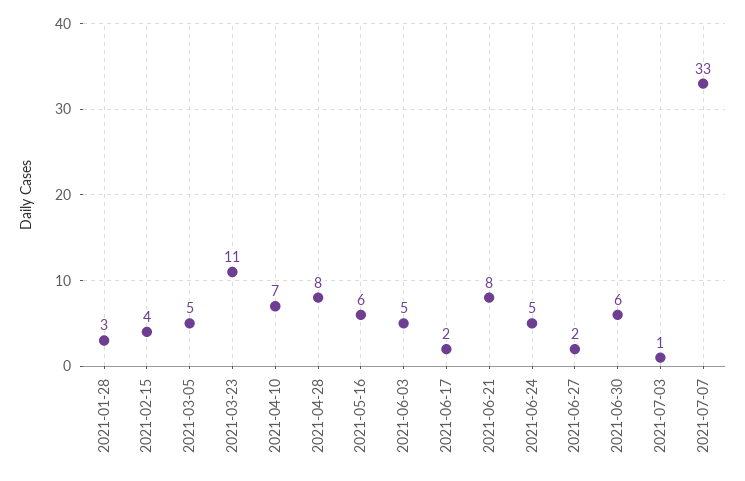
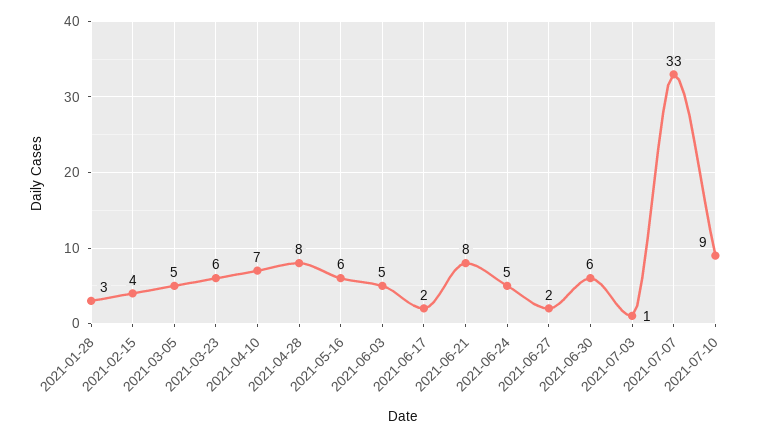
2021-03-23: 11 -> 6
2021-07-10: none -> 9

